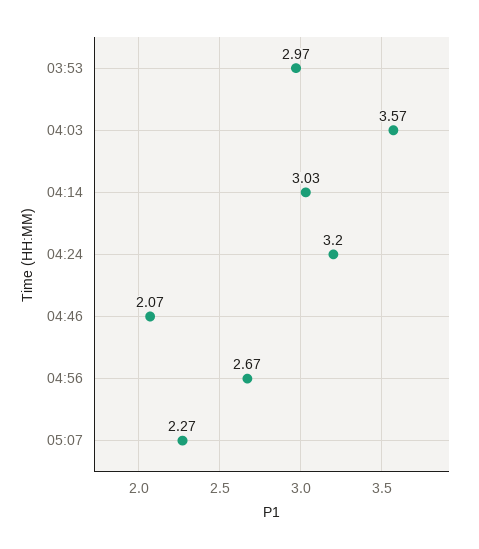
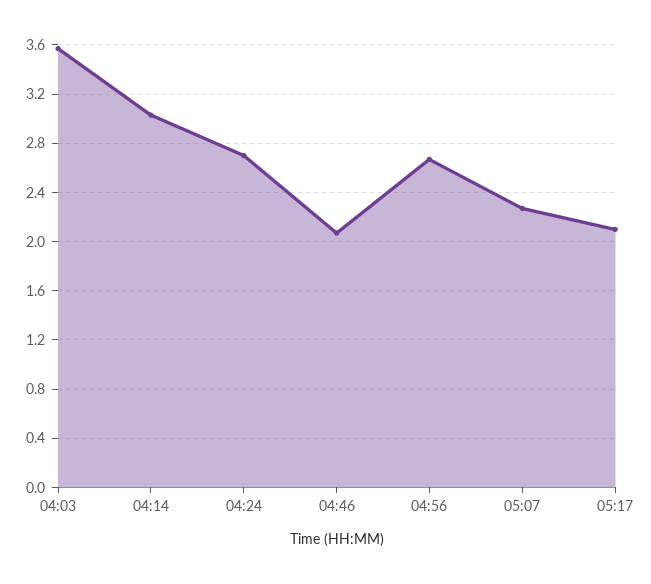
03:53: 2.97 -> none
04:24: 3.2 -> 2.7
05:17: none -> 2.1

